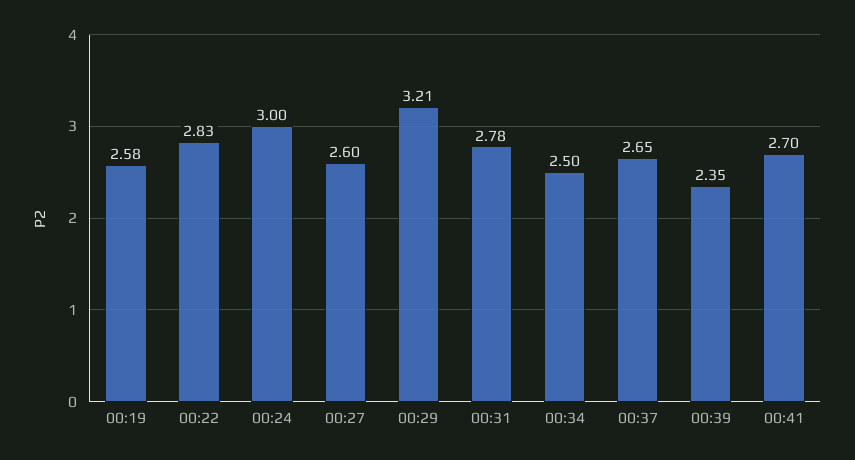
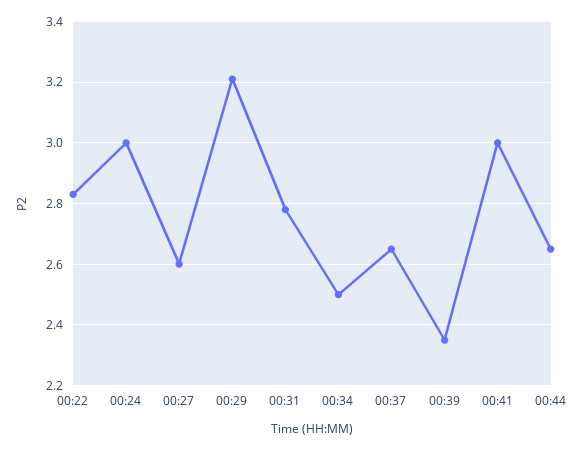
00:19: 2.58 -> none
00:41: 2.7 -> 3
00:44: none -> 2.65

